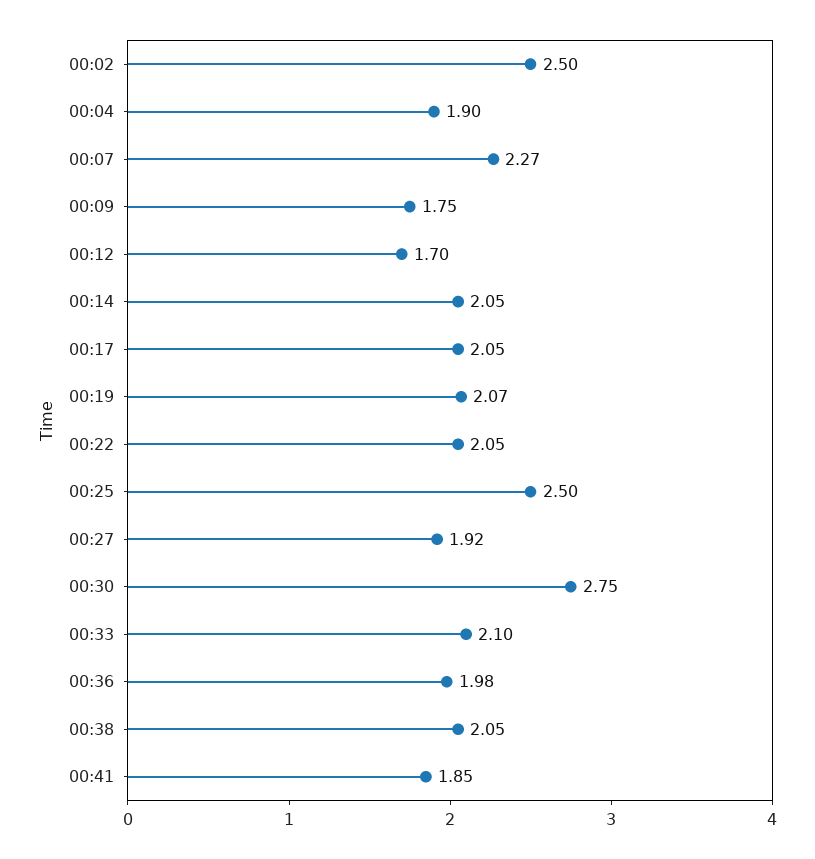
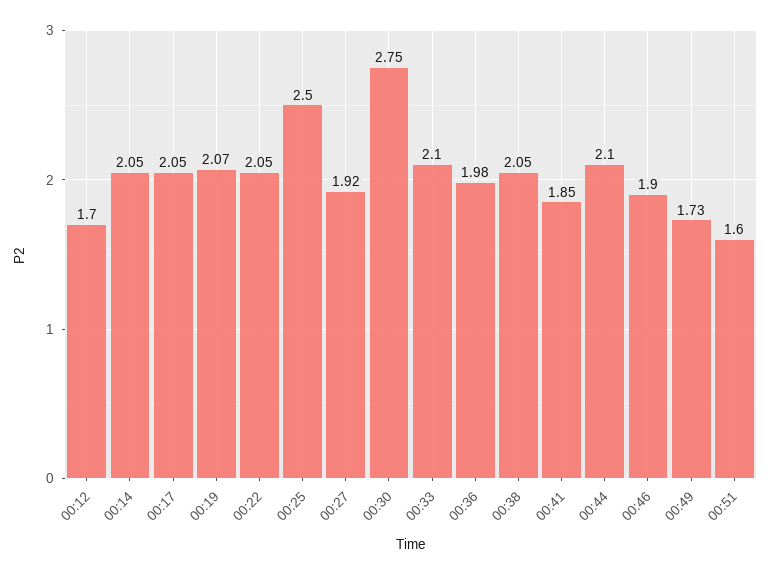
00:02: 2.5 -> none
00:04: 1.9 -> none
00:07: 2.27 -> none
00:09: 1.75 -> none
00:44: none -> 2.1
00:46: none -> 1.9
00:49: none -> 1.73
00:51: none -> 1.6

